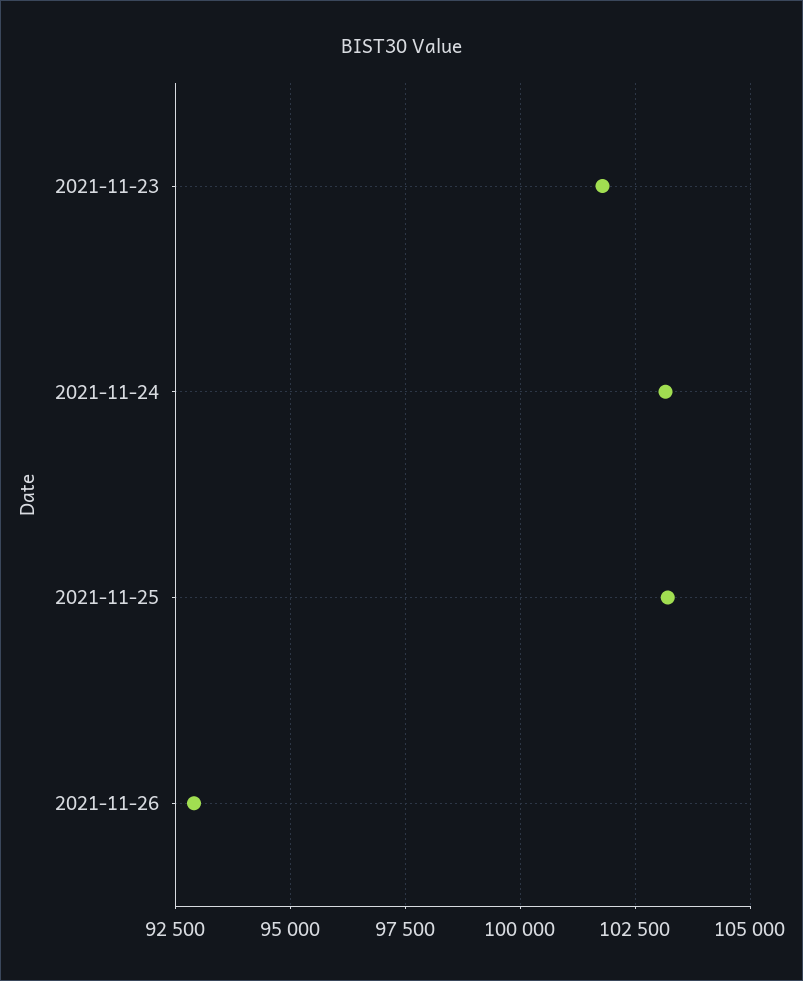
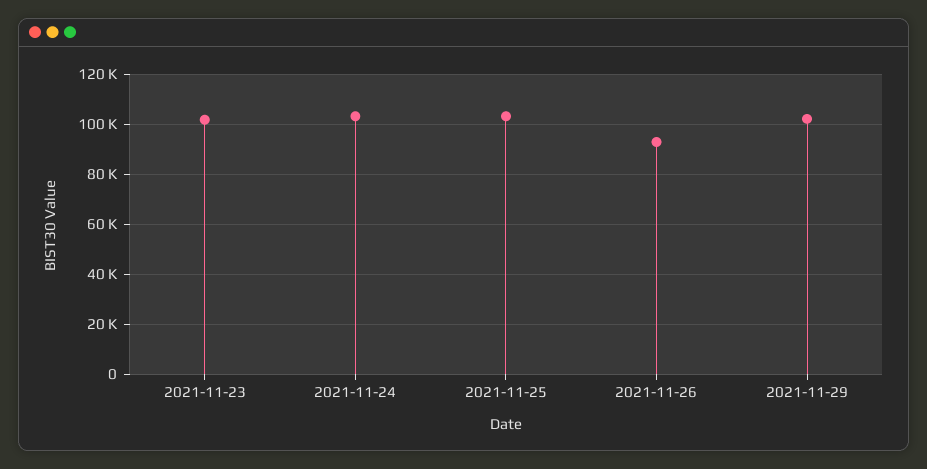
2021-11-29: none -> 102500

